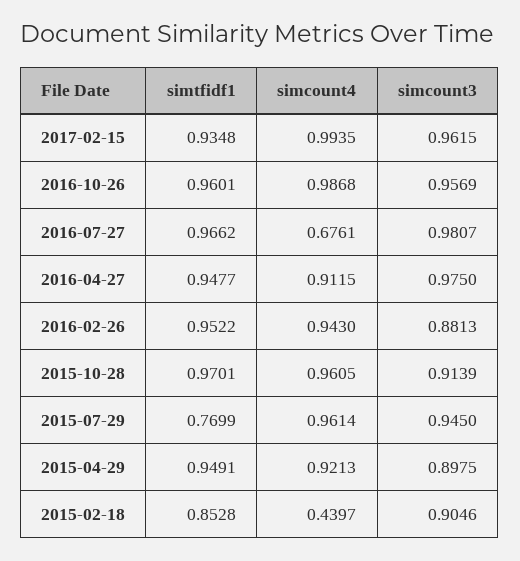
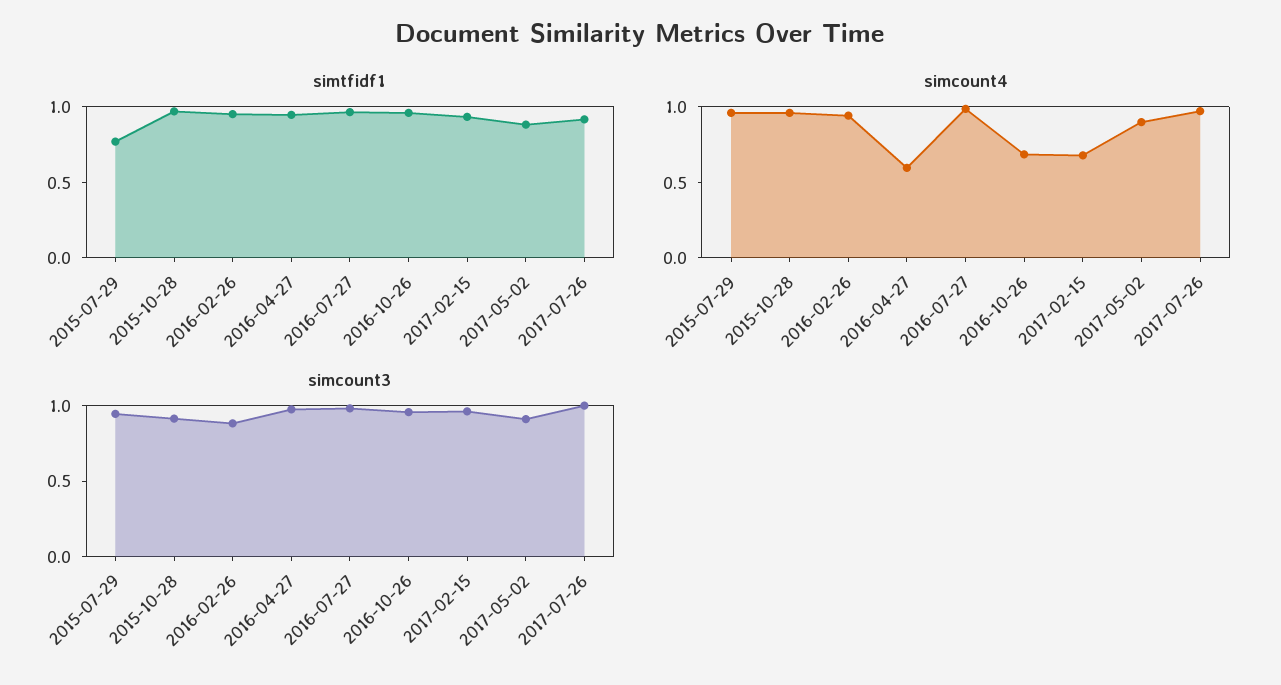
simcount4, 2017-02-15: 0.9935 -> 0.7
simcount4, 2016-10-26: 0.9868 -> 0.7
simcount4, 2016-07-27: 0.6761 -> 1
simcount4, 2016-04-27: 0.9115 -> 0.6
simtfidf1, 2015-04-29: 0.9491 -> none
simcount4, 2015-04-29: 0.9213 -> none
simcount3, 2015-04-29: 0.8975 -> none
simtfidf1, 2015-02-18: 0.8528 -> none
simcount4, 2015-02-18: 0.4397 -> none
simcount3, 2015-02-18: 0.9046 -> none
simtfidf1, 2017-05-02: none -> 0.9
simtfidf1, 2017-07-26: none -> 0.9
simcount4, 2017-05-02: none -> 0.9
simcount4, 2017-07-26: none -> 1
simcount3, 2017-05-02: none -> 0.9
simcount3, 2017-07-26: none -> 1

